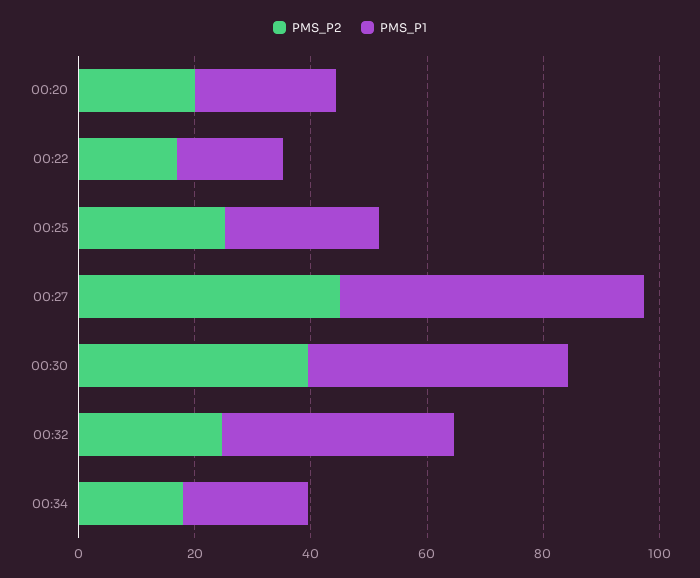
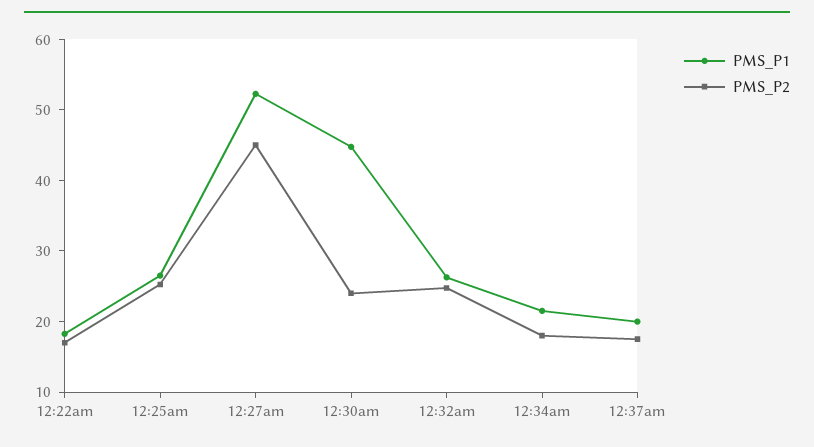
PMS_P2, 00:20: 20 -> none
PMS_P1, 00:20: 25 -> none
PMS_P2, 00:30: 40 -> 24
PMS_P1, 00:32: 40 -> 26
PMS_P1, 12:37am: none -> 20
PMS_P2, 12:37am: none -> 18

